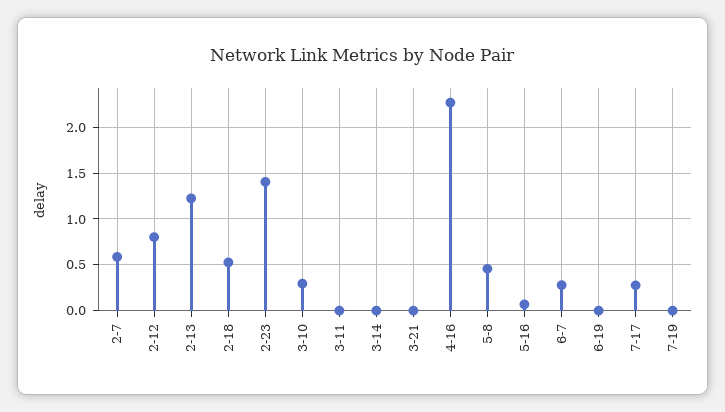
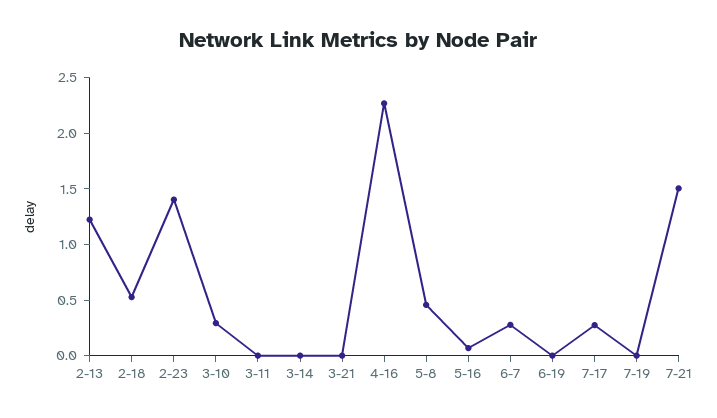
2-7: 0.6 -> none
2-12: 0.8 -> none
7-21: none -> 1.5

